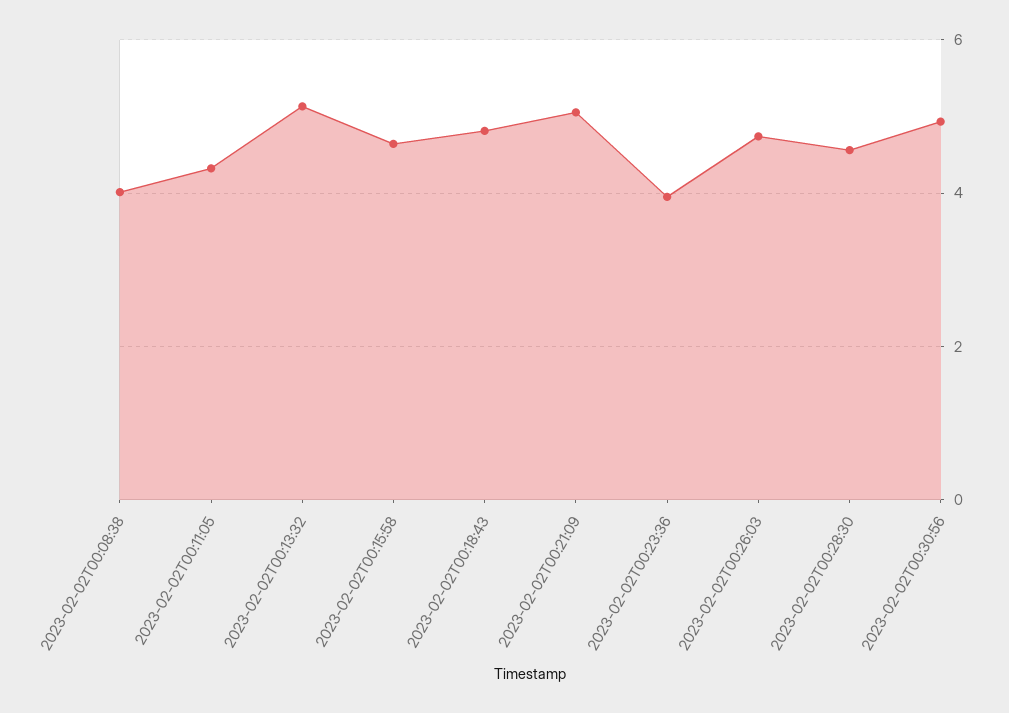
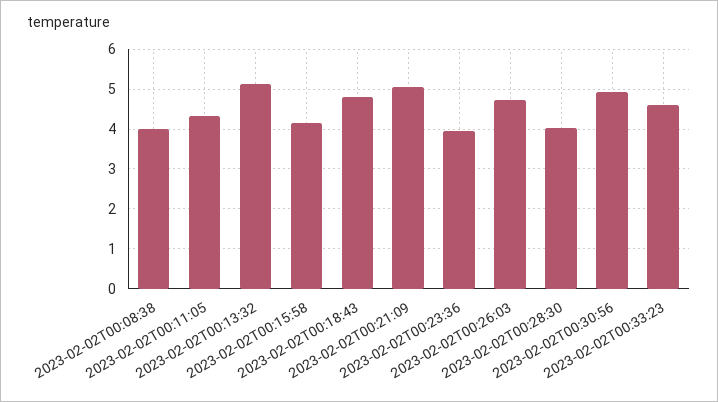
2023-02-02T00:15:58: 4.6 -> 4.2
2023-02-02T00:28:30: 4.6 -> 4
2023-02-02T00:33:23: none -> 4.6

